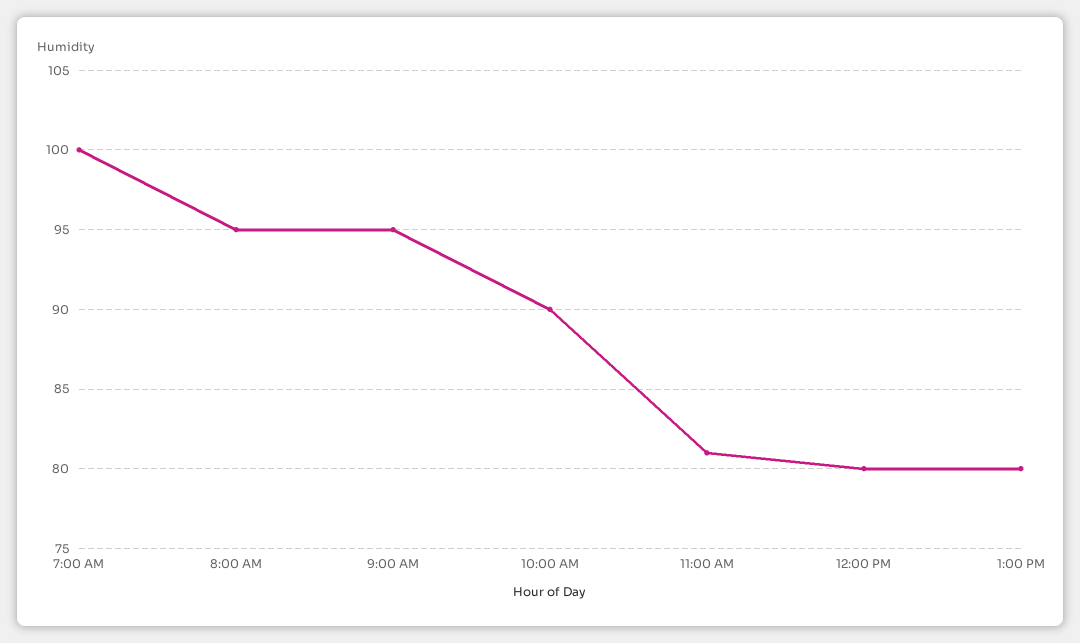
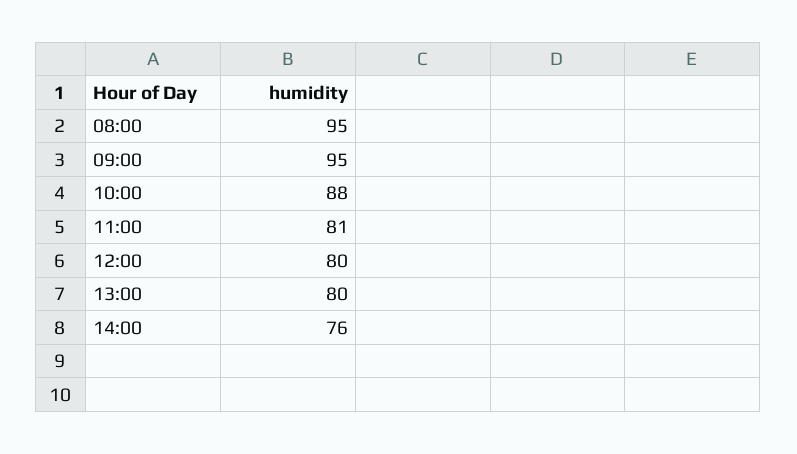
7:00 AM: 100 -> none
10:00 AM: 90 -> 88
14:00: none -> 76

